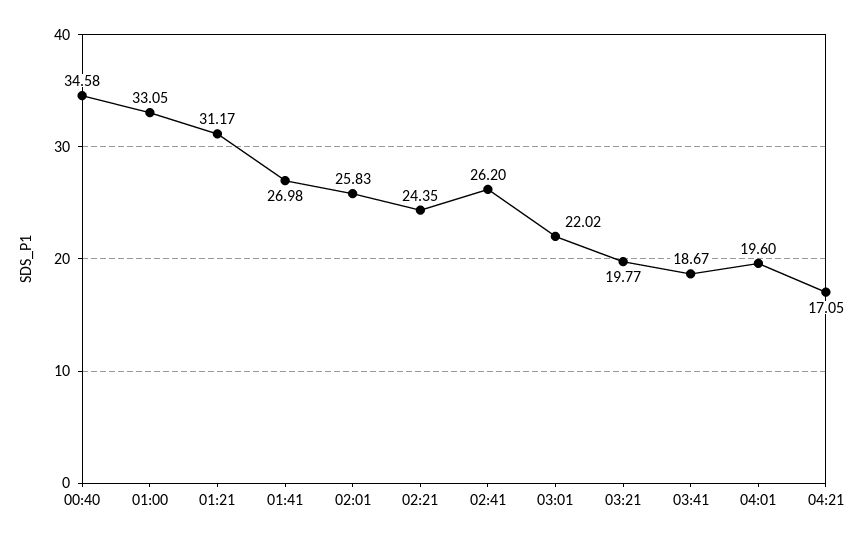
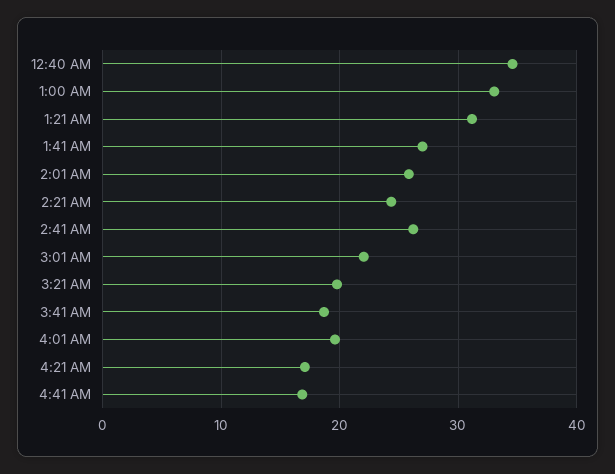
4:41 AM: none -> 17

